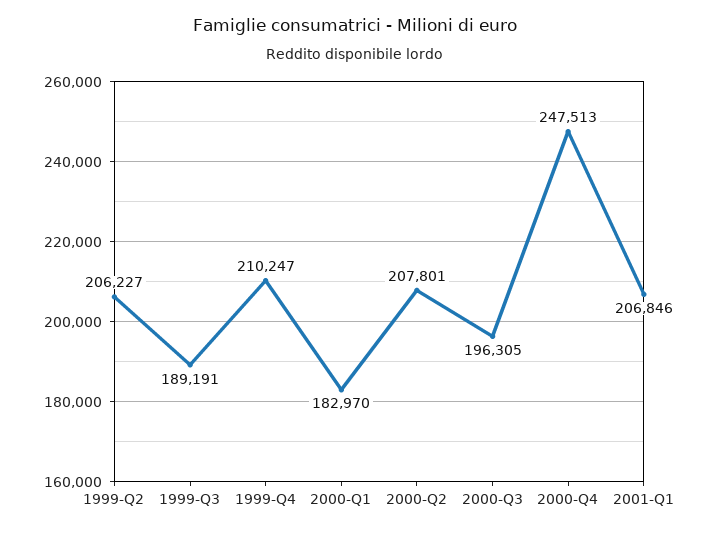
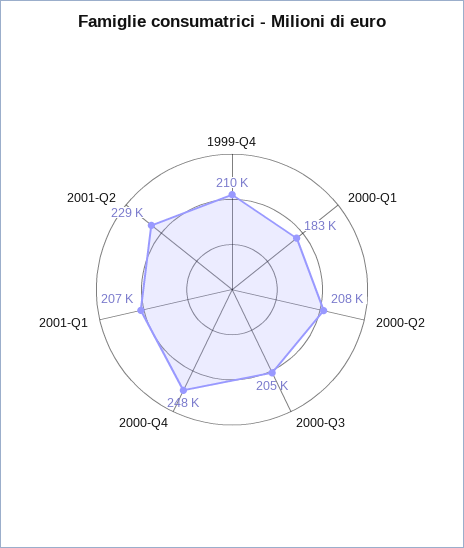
1999-Q2: 206227 -> none
1999-Q3: 189191 -> none
2000-Q3: 196305 -> 205000
2001-Q2: none -> 229000

